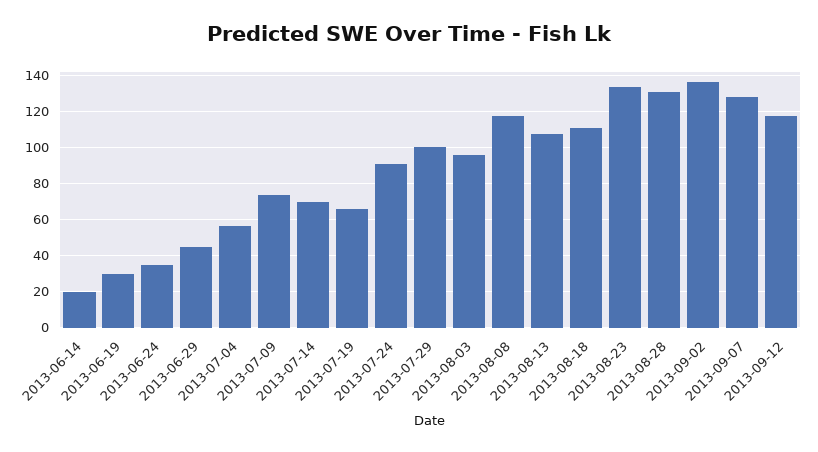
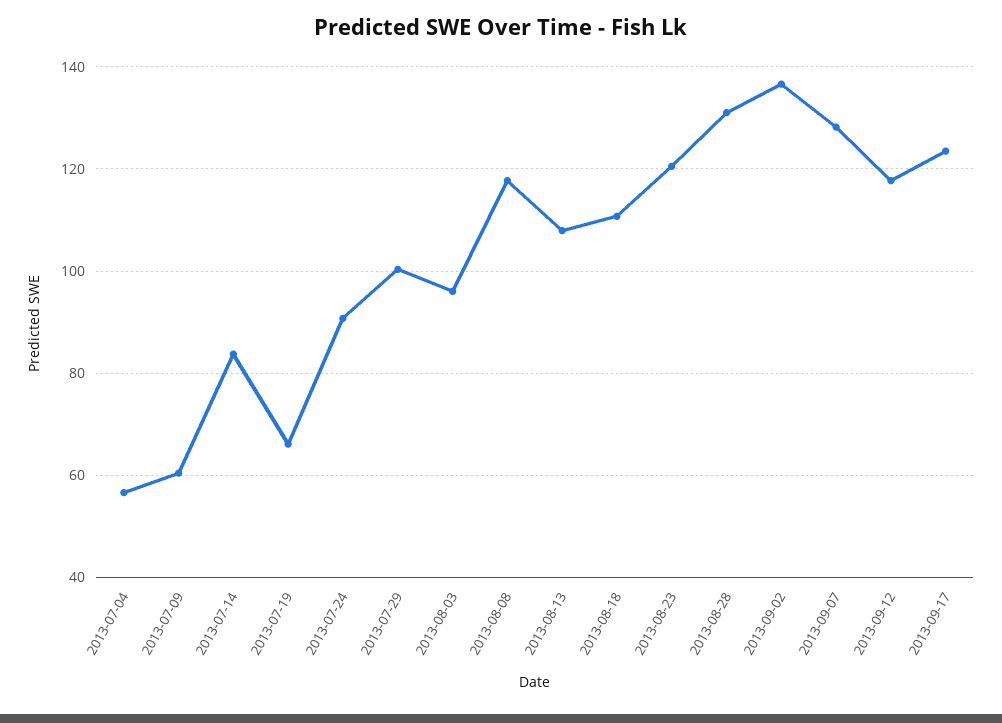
2013-06-14: 20 -> none
2013-06-19: 30 -> none
2013-06-24: 35 -> none
2013-06-29: 45 -> none
2013-07-09: 75 -> 60
2013-07-14: 70 -> 84
2013-08-23: 135 -> 120
2013-09-17: none -> 124

